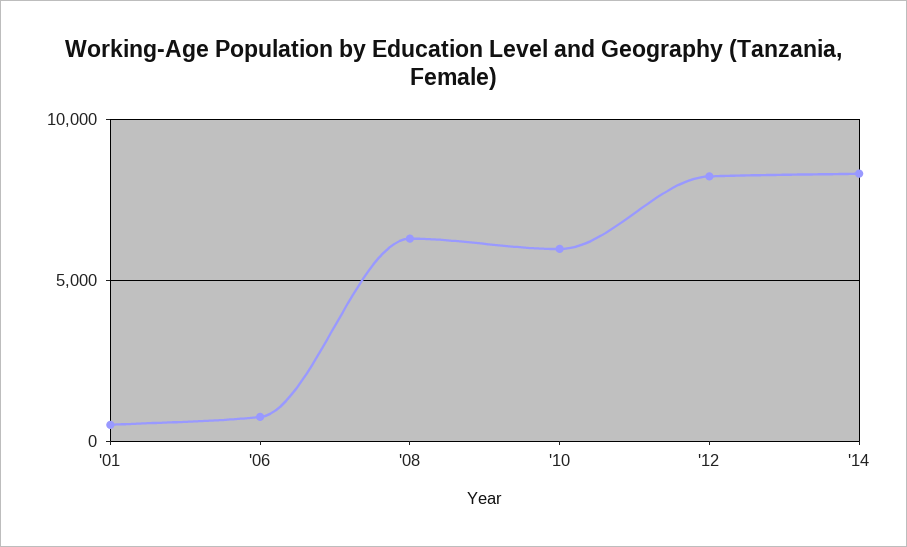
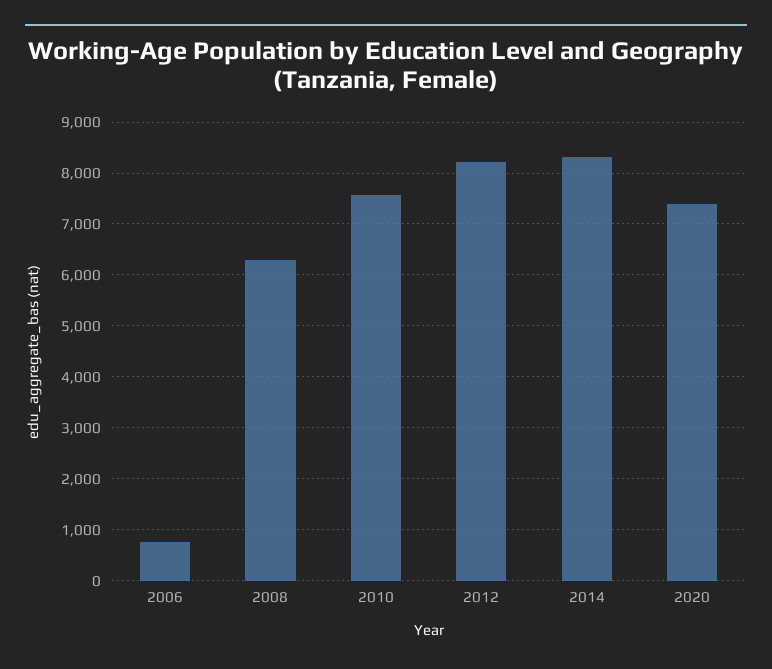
'01: 500 -> none
'10: 6000 -> 7600
2020: none -> 7400

